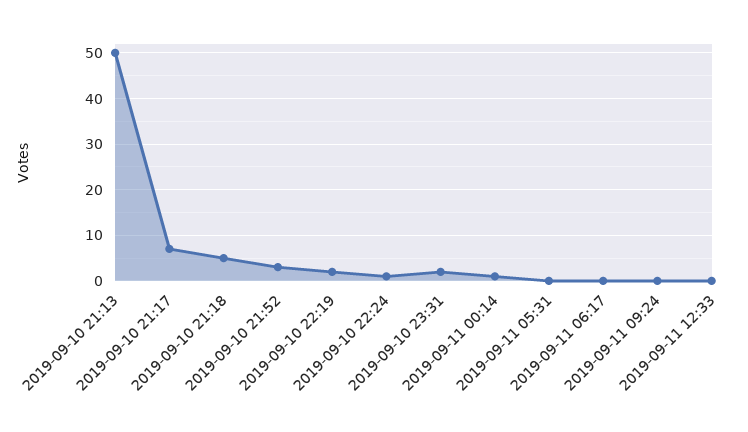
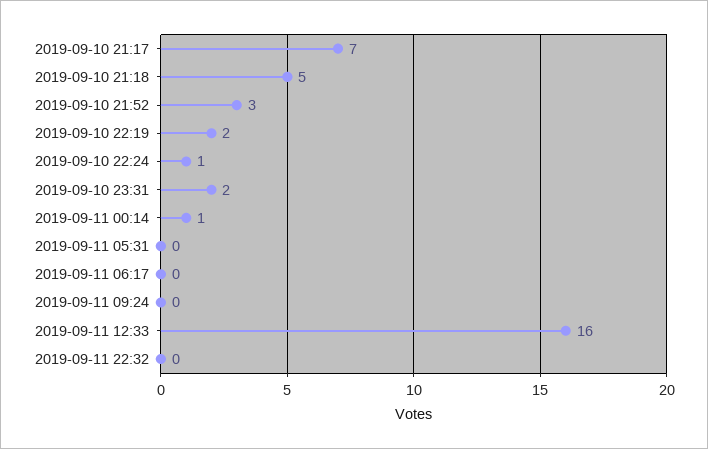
2019-09-10 21:13: 50 -> none
2019-09-11 12:33: 0 -> 16
2019-09-11 22:32: none -> 0

